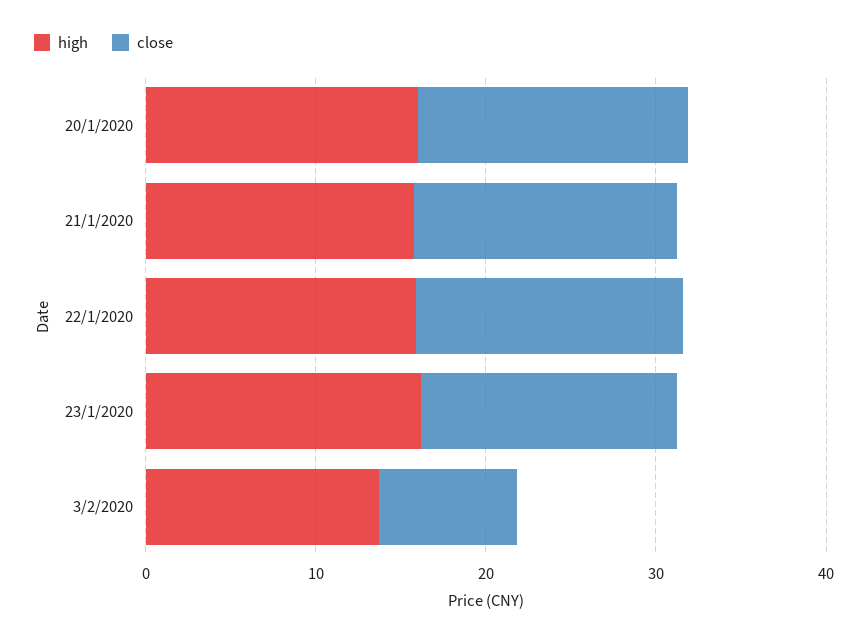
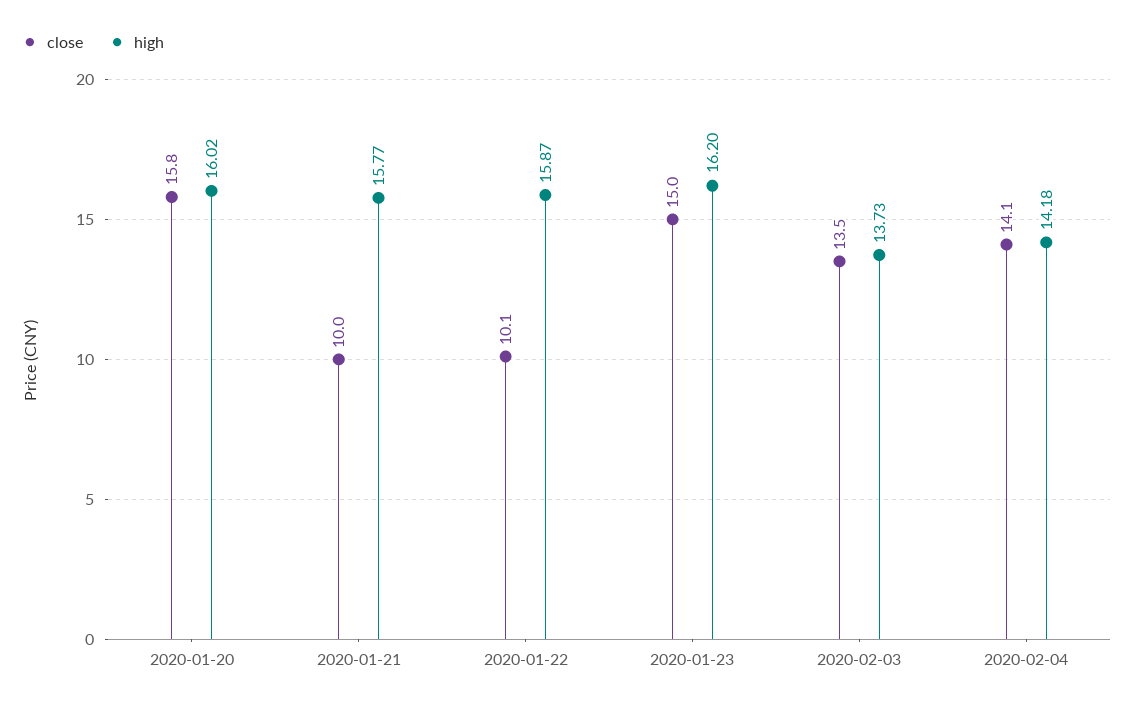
close, 21/1/2020: 16 -> 10
close, 22/1/2020: 16 -> 10.1
close, 3/2/2020: 8 -> 13.5
close, 2020-02-04: none -> 14.1
high, 2020-02-04: none -> 14.18

